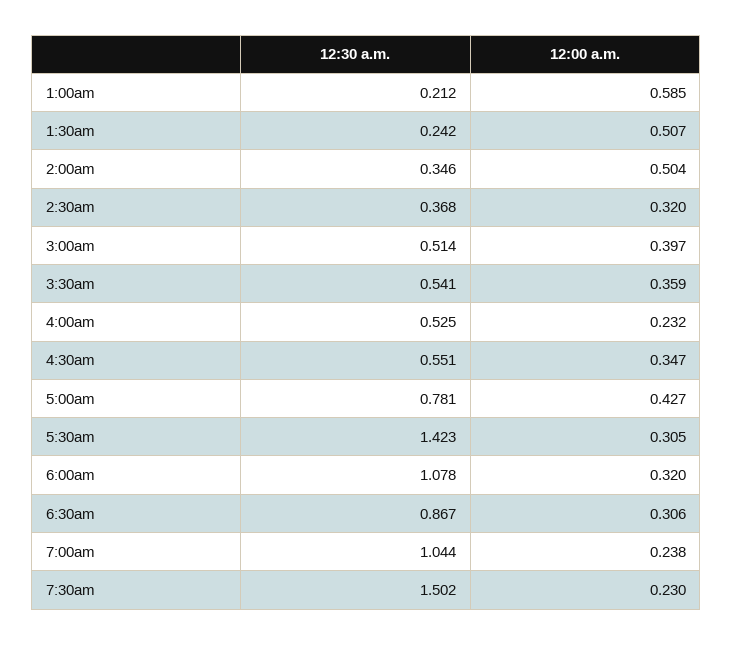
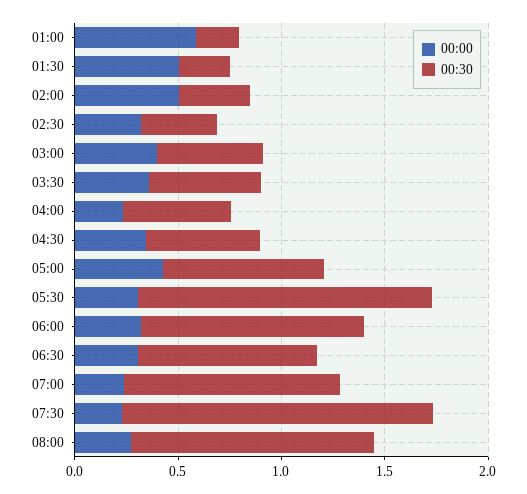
12:00 a.m., 08:00: none -> 0.3
12:30 a.m., 08:00: none -> 1.2

